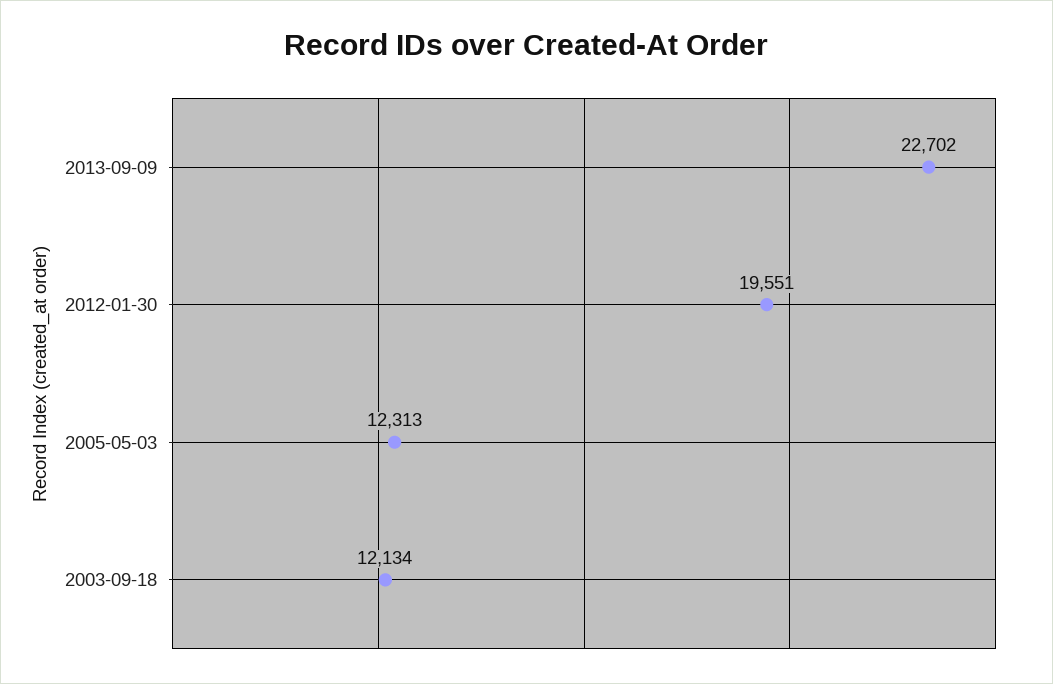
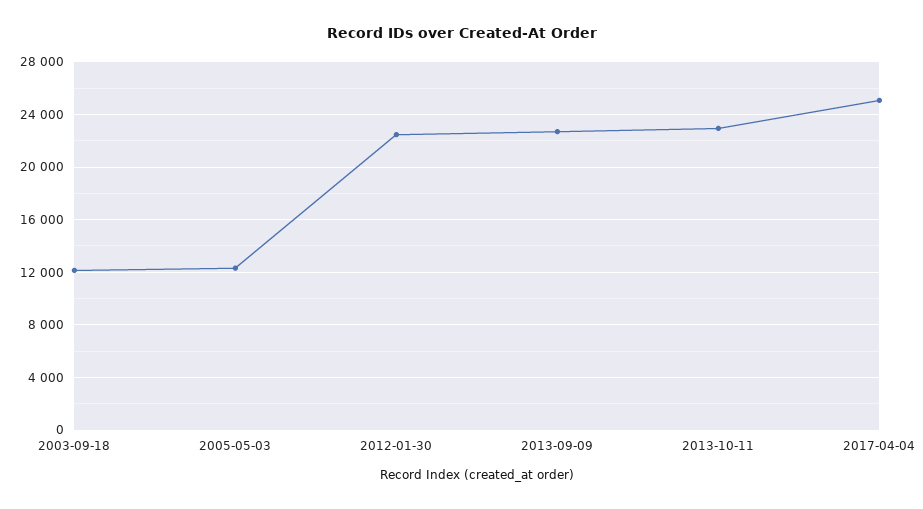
2012-01-30: 19551 -> 22500
2013-10-11: none -> 23000
2017-04-04: none -> 25000

